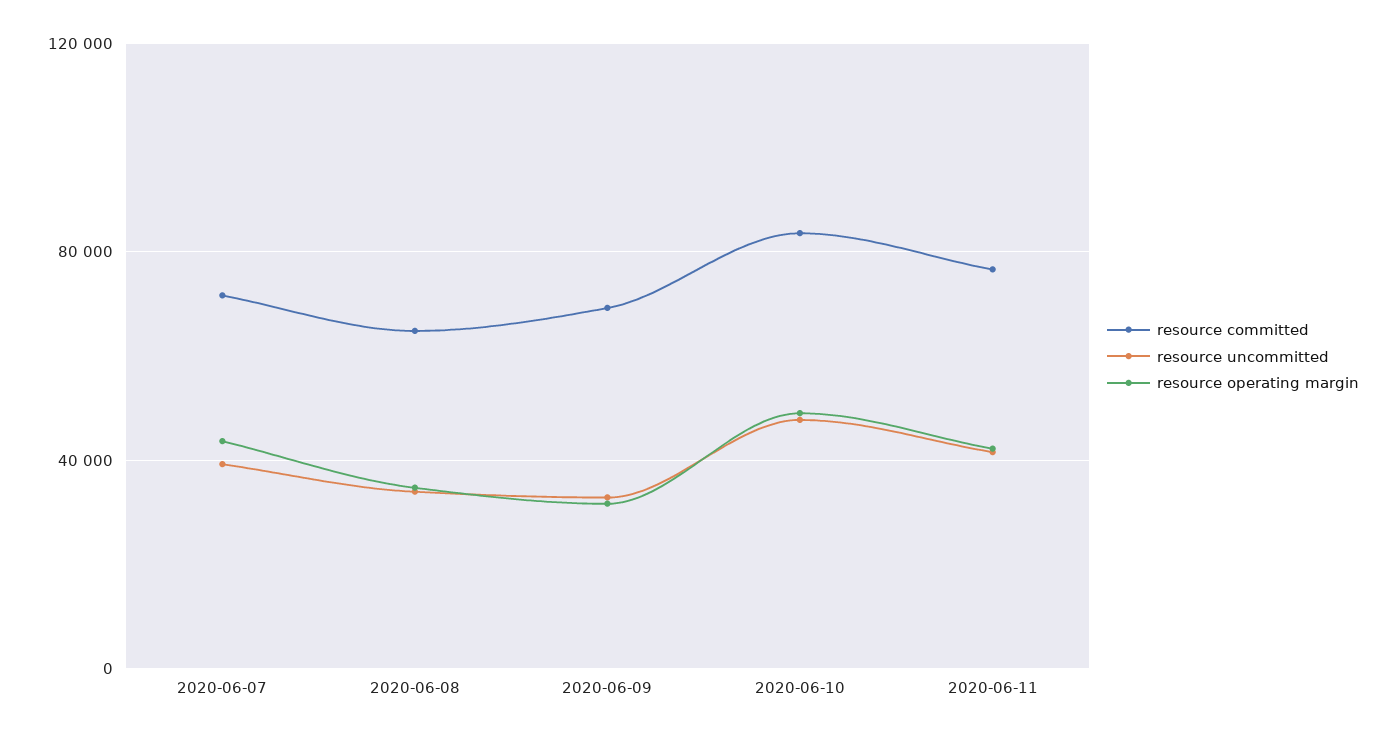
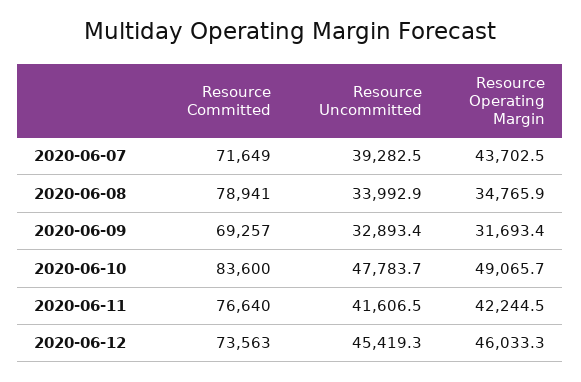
resource committed, 2020-06-08: 65000 -> 78941
resource committed, 2020-06-12: none -> 73563
resource uncommitted, 2020-06-12: none -> 45419.3
resource operating margin, 2020-06-12: none -> 46033.3

